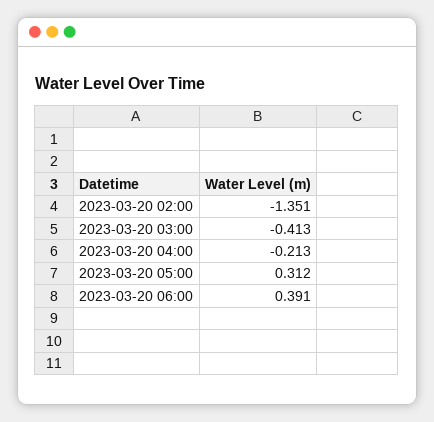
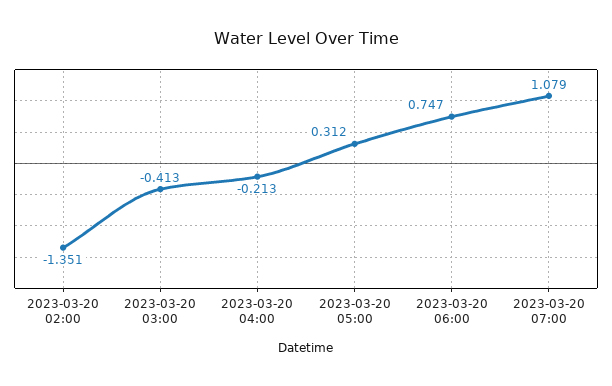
2023-03-20 06:00: 0.391 -> 0.747
2023-03-20 07:00: none -> 1.079

